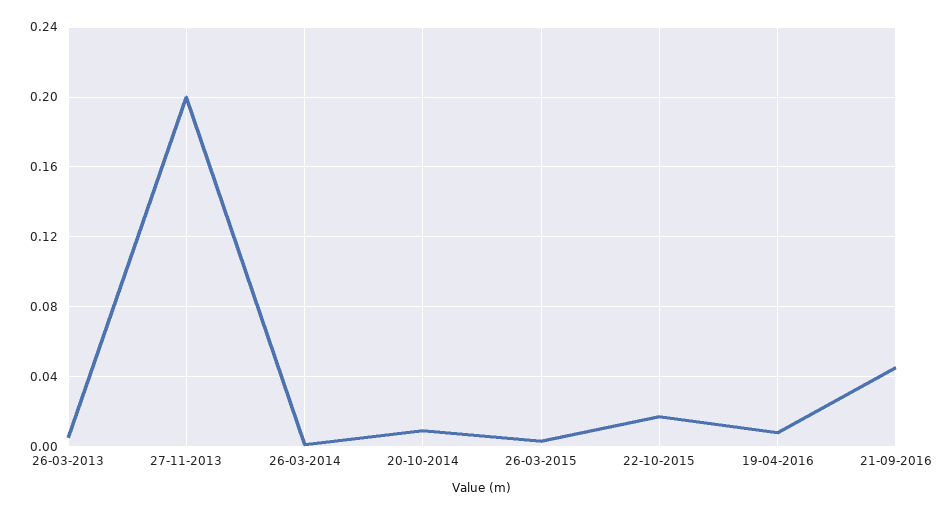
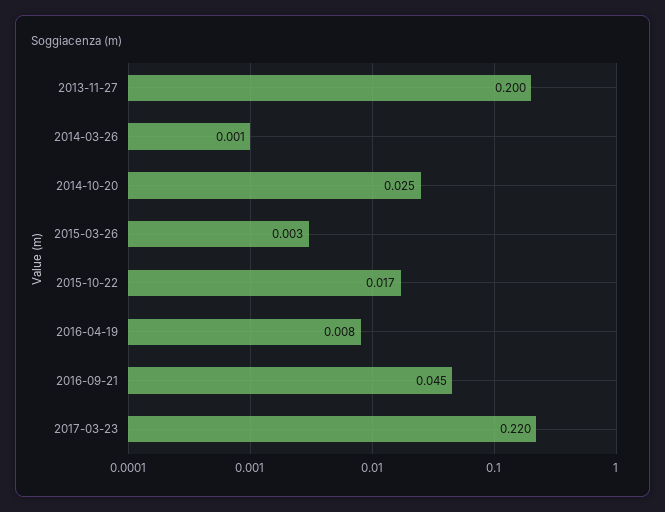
26-03-2013: 0.005 -> none
20-10-2014: 0.01 -> 0.025
2017-03-23: none -> 0.22

